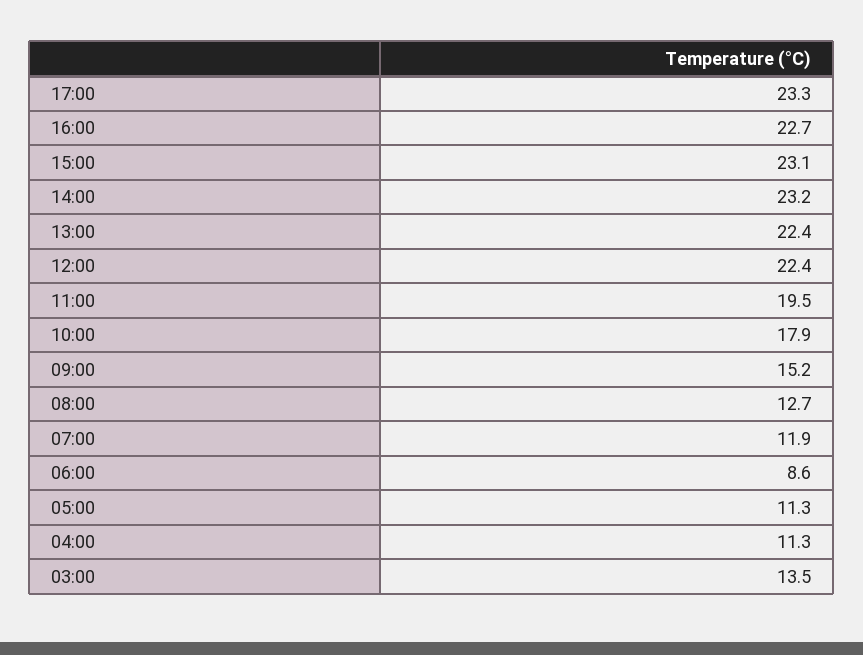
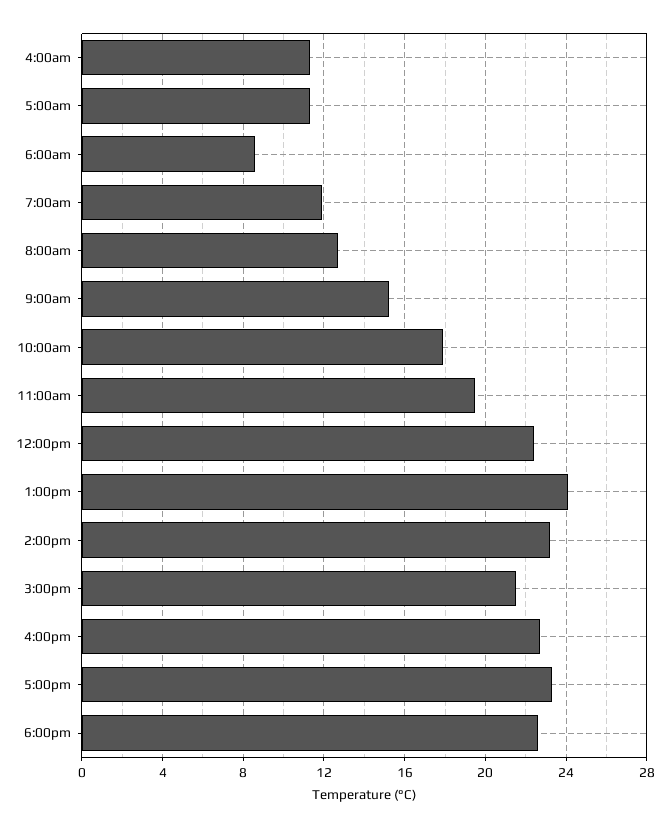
15:00: 23.1 -> 21.5
13:00: 22.4 -> 24
03:00: 13.5 -> none
6:00pm: none -> 22.5

